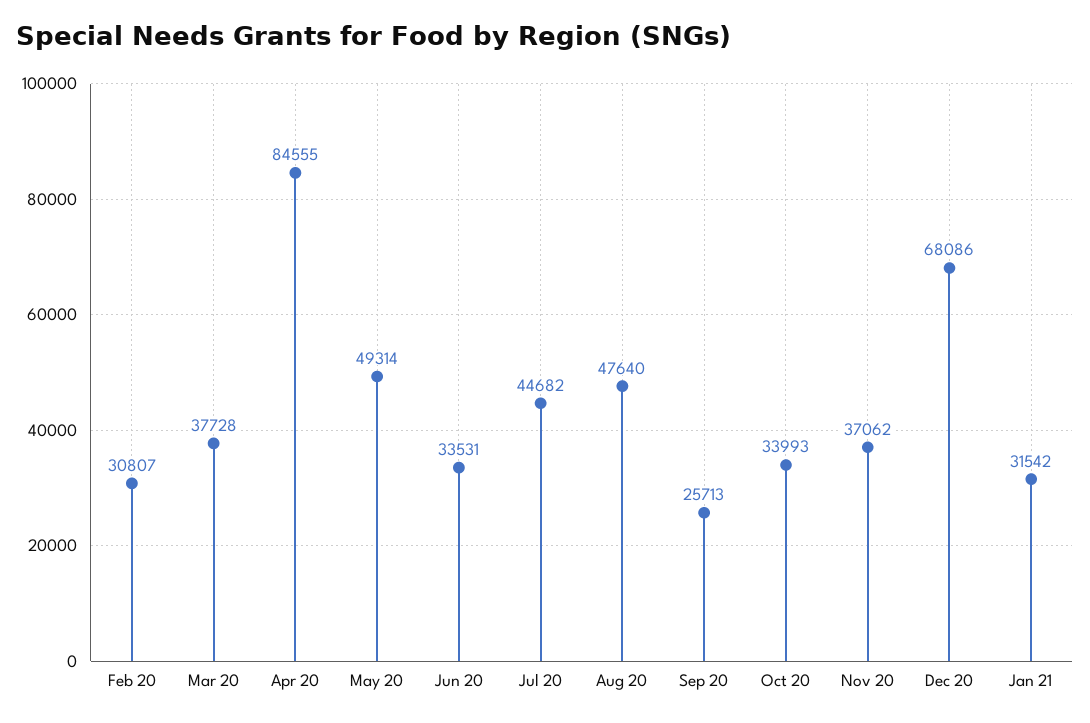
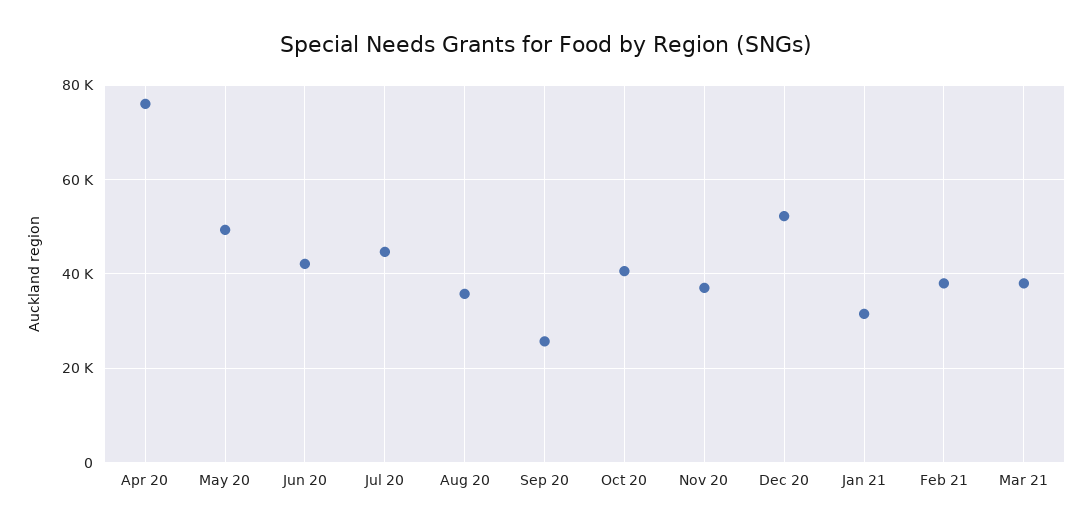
Feb 20: 30807 -> none
Mar 20: 37728 -> none
Apr 20: 84555 -> 76000
Jun 20: 33531 -> 42000
Aug 20: 47640 -> 36000
Oct 20: 33993 -> 40000
Dec 20: 68086 -> 52000
Feb 21: none -> 38000
Mar 21: none -> 38000

